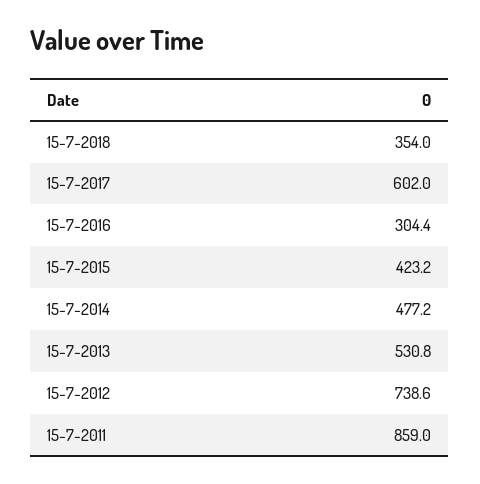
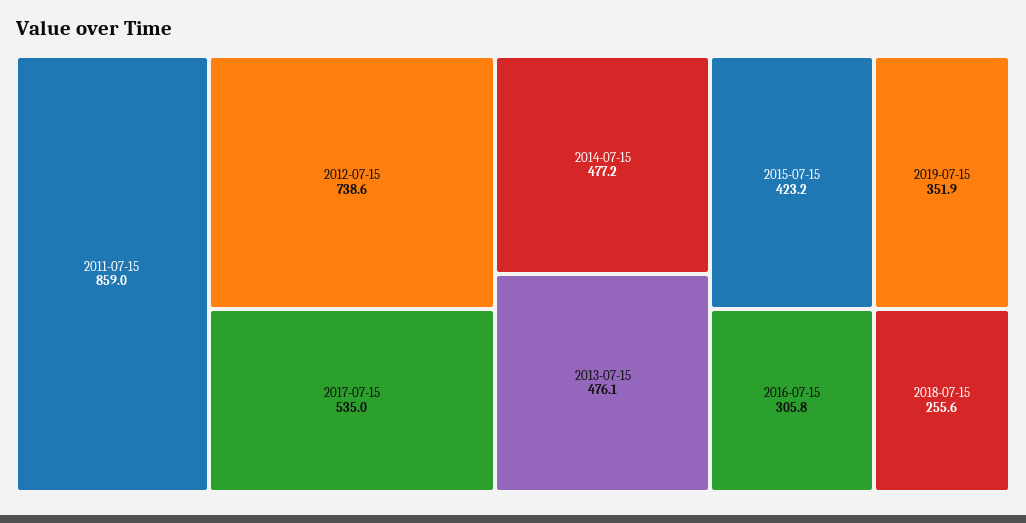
15-7-2018: 354 -> 255.6
15-7-2017: 602 -> 535
15-7-2016: 304.4 -> 305.8
15-7-2013: 530.8 -> 476.1
2019-07-15: none -> 351.9

